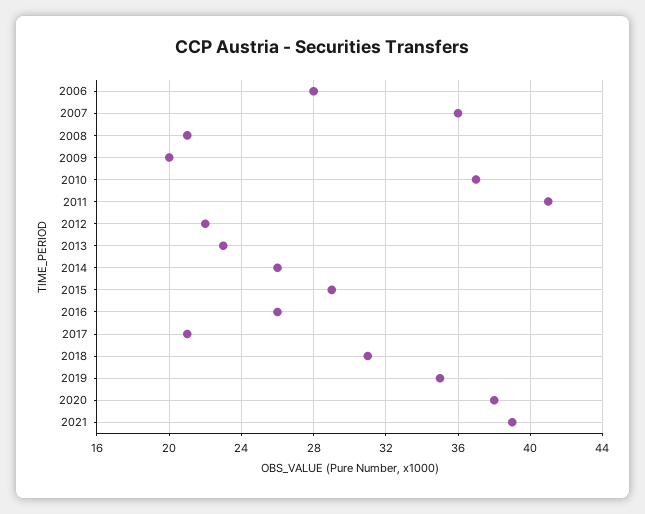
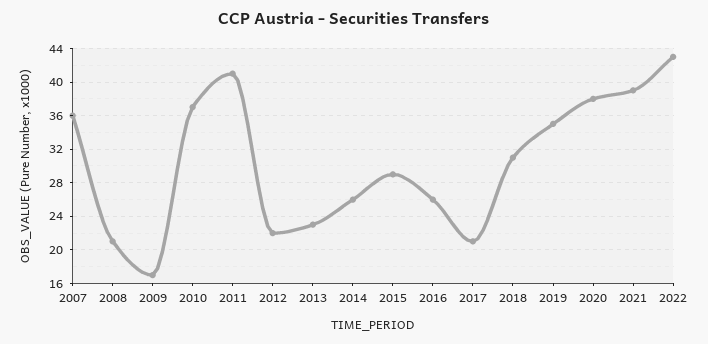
2006: 28 -> none
2009: 20 -> 17
2022: none -> 43

